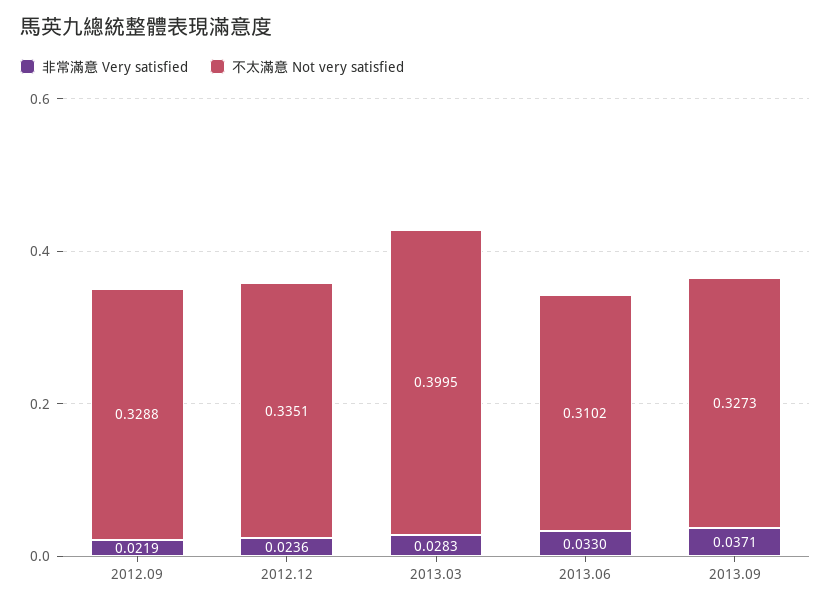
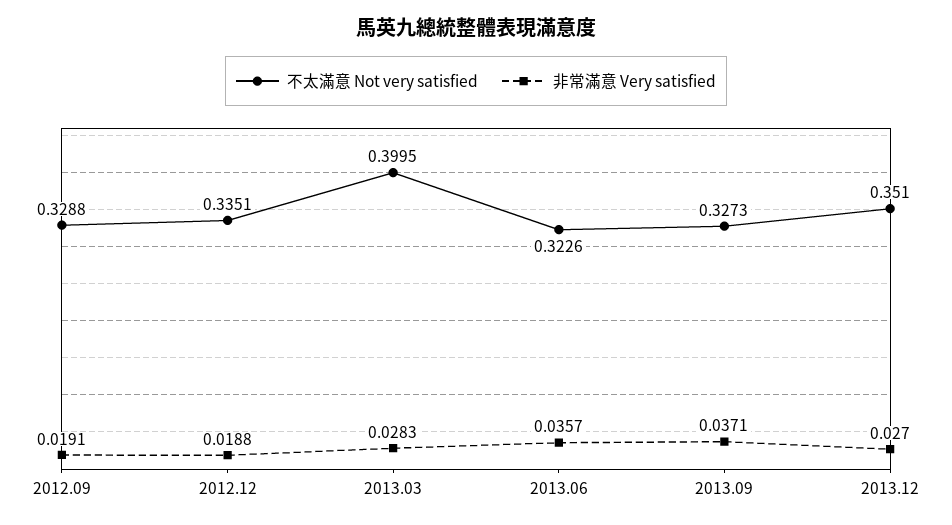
非常滿意 Very satisfied, 2012.09: 0.0219 -> 0.0191
非常滿意 Very satisfied, 2012.12: 0.0236 -> 0.0188
非常滿意 Very satisfied, 2013.06: 0.033 -> 0.0357
不太滿意 Not very satisfied, 2013.06: 0.3102 -> 0.3226
不太滿意 Not very satisfied, 2013.12: none -> 0.351
非常滿意 Very satisfied, 2013.12: none -> 0.027

